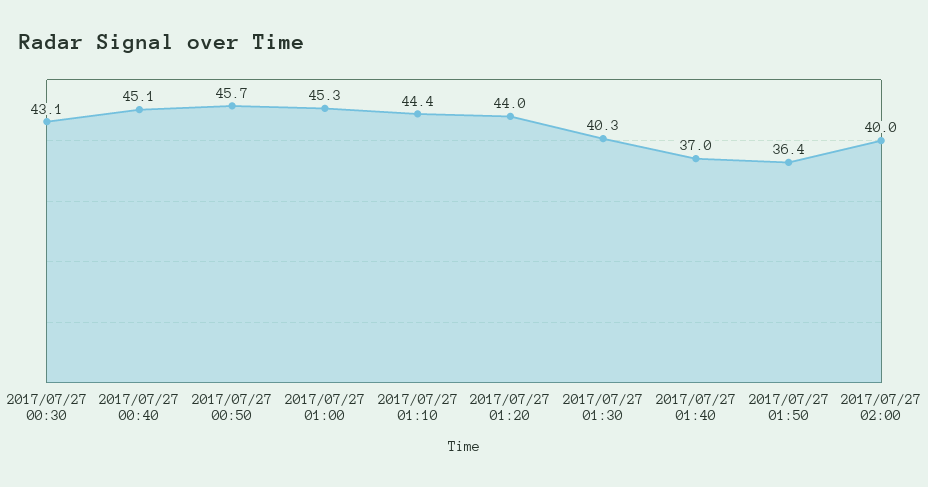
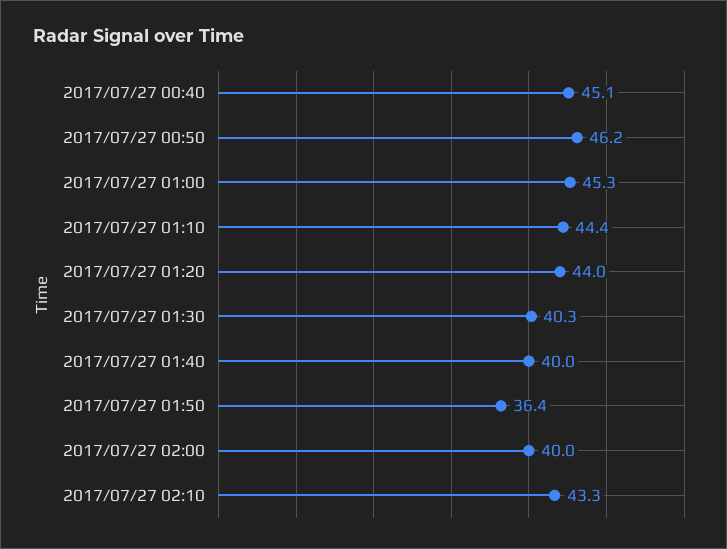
2017/07/27 00:30: 43.1 -> none
2017/07/27 00:50: 45.7 -> 46.2
2017/07/27 01:40: 37 -> 40
2017/07/27 02:10: none -> 43.3

